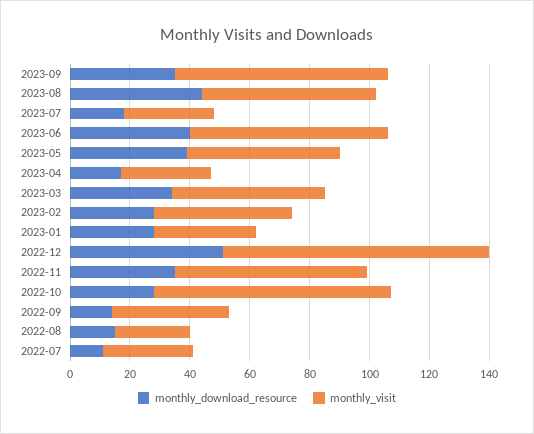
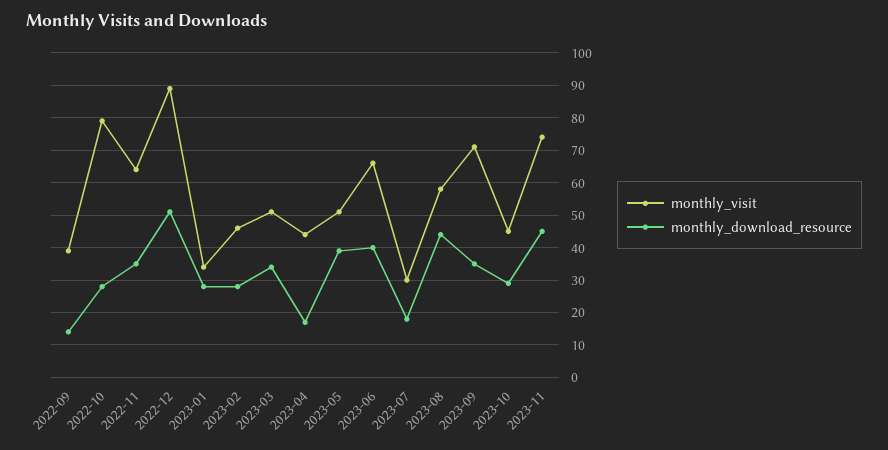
monthly_visit, 2023-04: 30 -> 45
monthly_download_resource, 2022-08: 15 -> none
monthly_visit, 2022-08: 25 -> none
monthly_download_resource, 2022-07: 10 -> none
monthly_visit, 2022-07: 30 -> none
monthly_visit, 2023-10: none -> 45
monthly_download_resource, 2023-10: none -> 30
monthly_visit, 2023-11: none -> 75
monthly_download_resource, 2023-11: none -> 45

